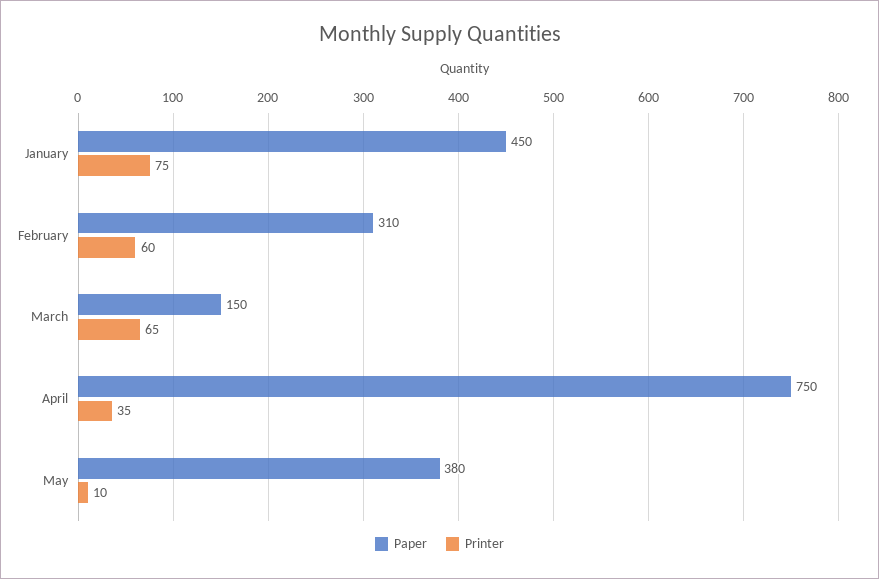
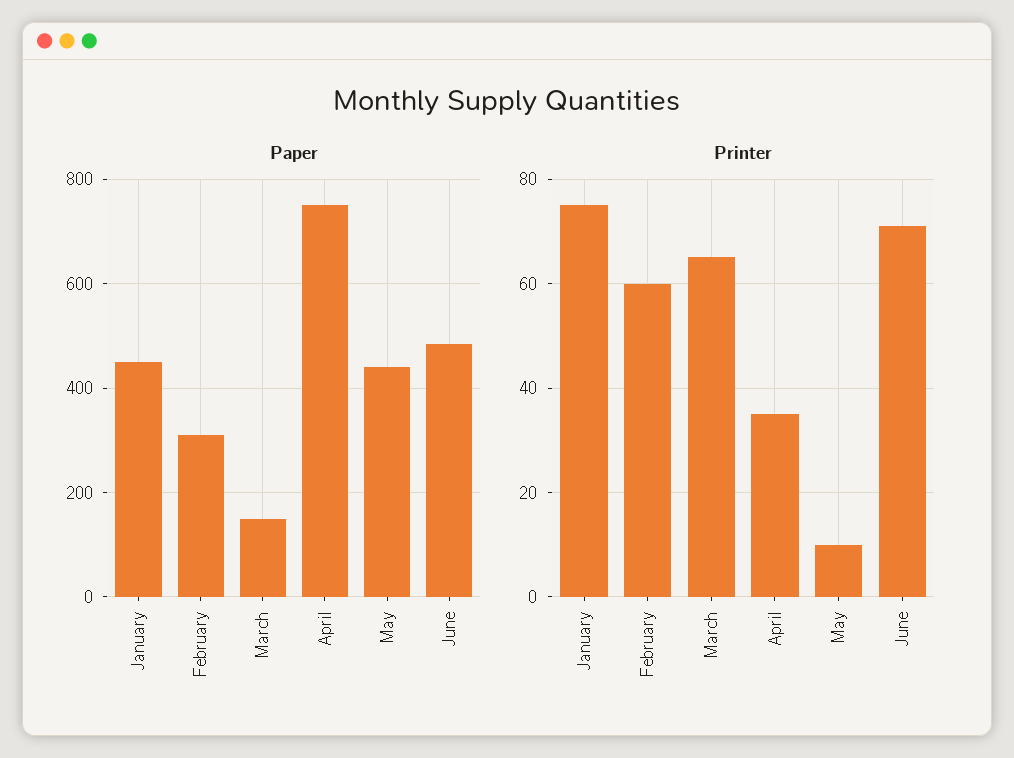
Paper, May: 380 -> 440
Paper, June: none -> 480
Printer, June: none -> 70

